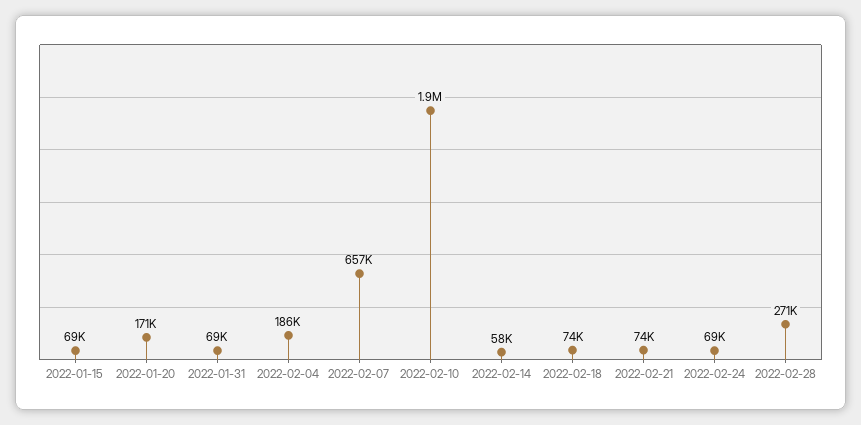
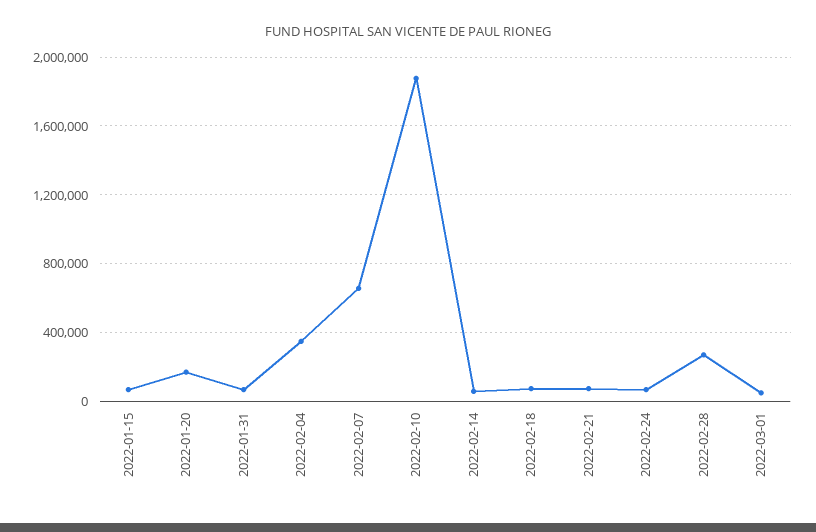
2022-02-04: 186000 -> 350000
2022-03-01: none -> 50000

